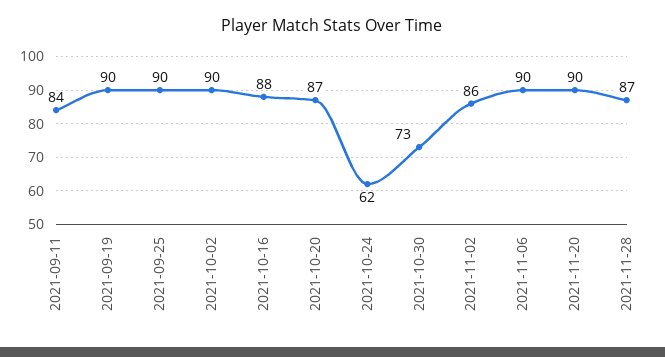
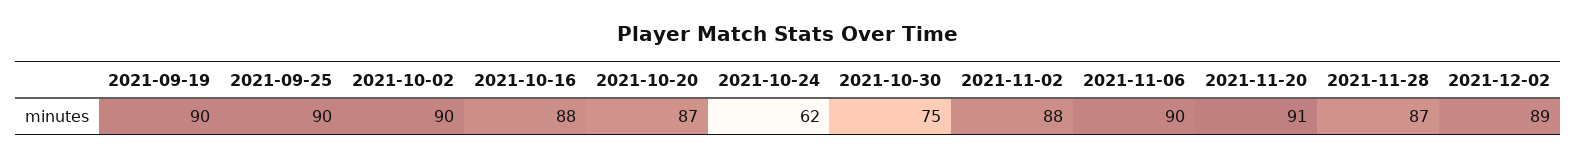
2021-09-11: 84 -> none
2021-10-30: 73 -> 75
2021-11-02: 86 -> 88
2021-11-20: 90 -> 91
2021-12-02: none -> 89

